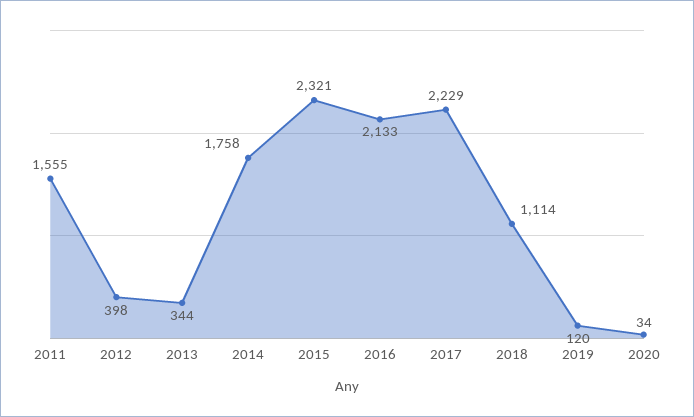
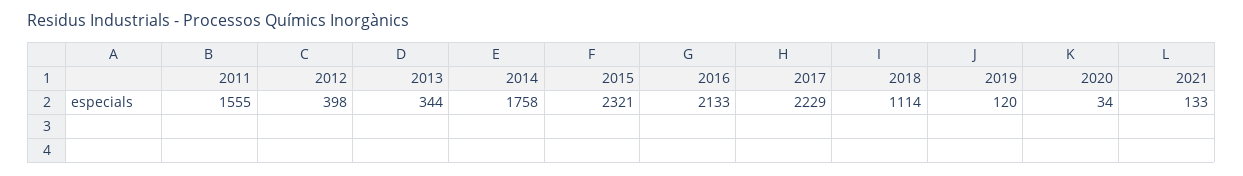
2021: none -> 133

